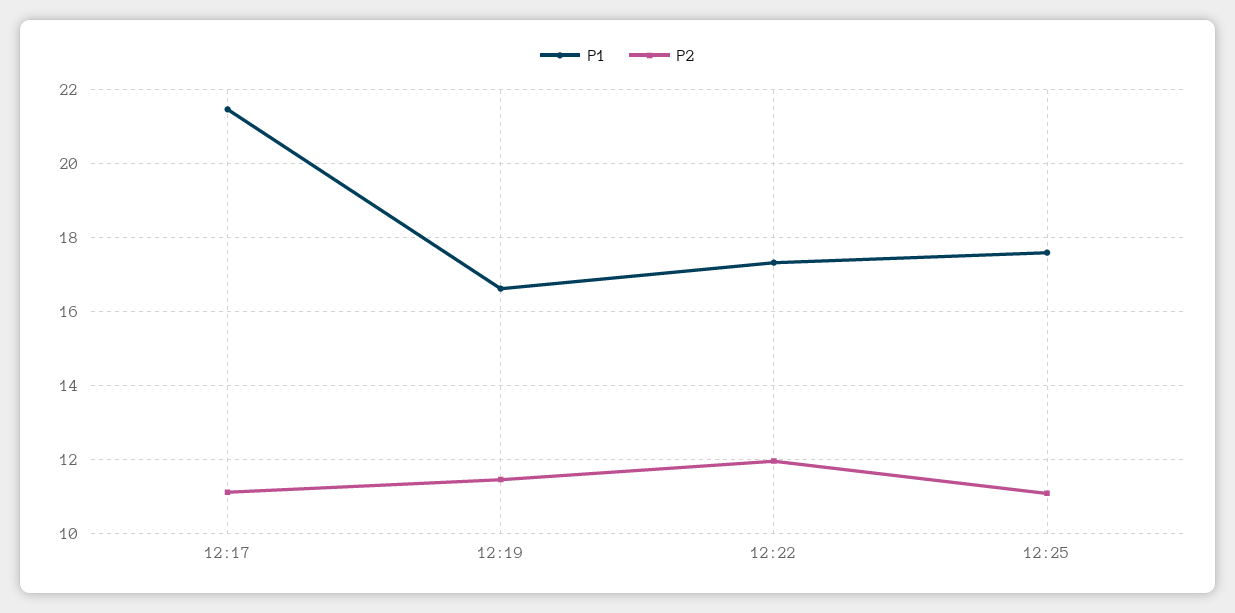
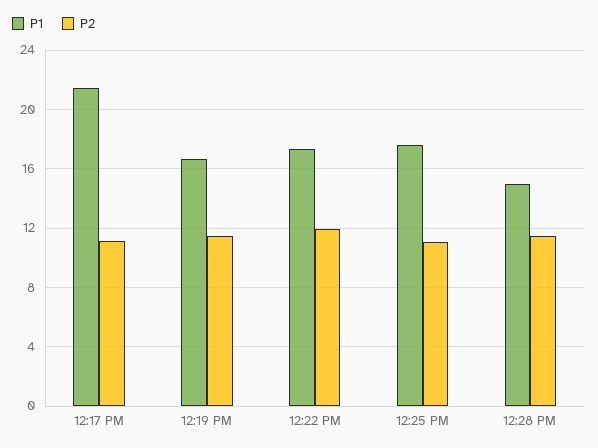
P1, 12:28 PM: none -> 15
P2, 12:28 PM: none -> 11.5

